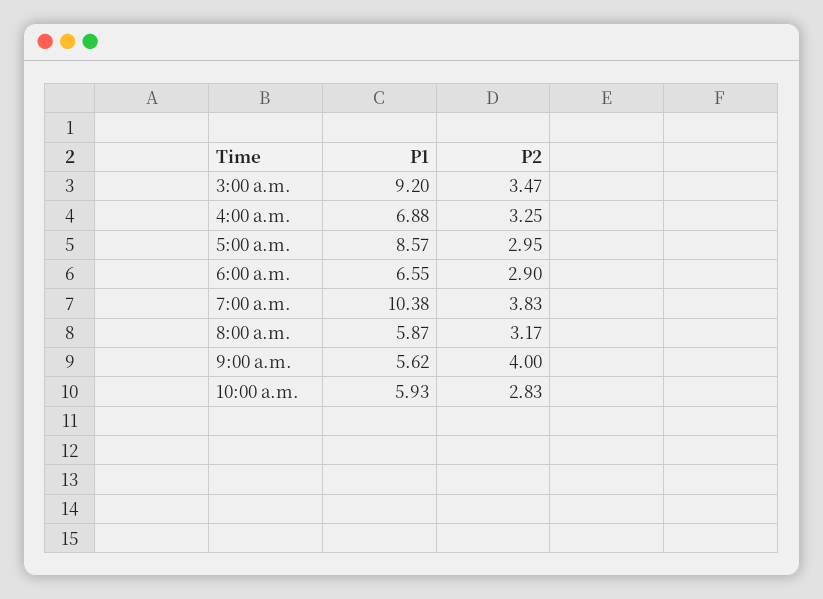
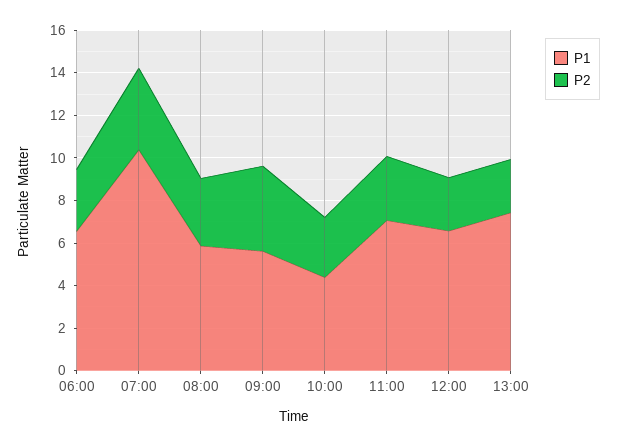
P1, 3:00 a.m.: 9.2 -> none
P2, 3:00 a.m.: 3.47 -> none
P1, 4:00 a.m.: 6.88 -> none
P2, 4:00 a.m.: 3.25 -> none
P1, 5:00 a.m.: 8.57 -> none
P2, 5:00 a.m.: 2.95 -> none
P1, 10:00 a.m.: 5.93 -> 4.5
P1, 11:00: none -> 7
P2, 11:00: none -> 3
P1, 12:00: none -> 6.5
P2, 12:00: none -> 2.5
P1, 13:00: none -> 7.5
P2, 13:00: none -> 2.5

